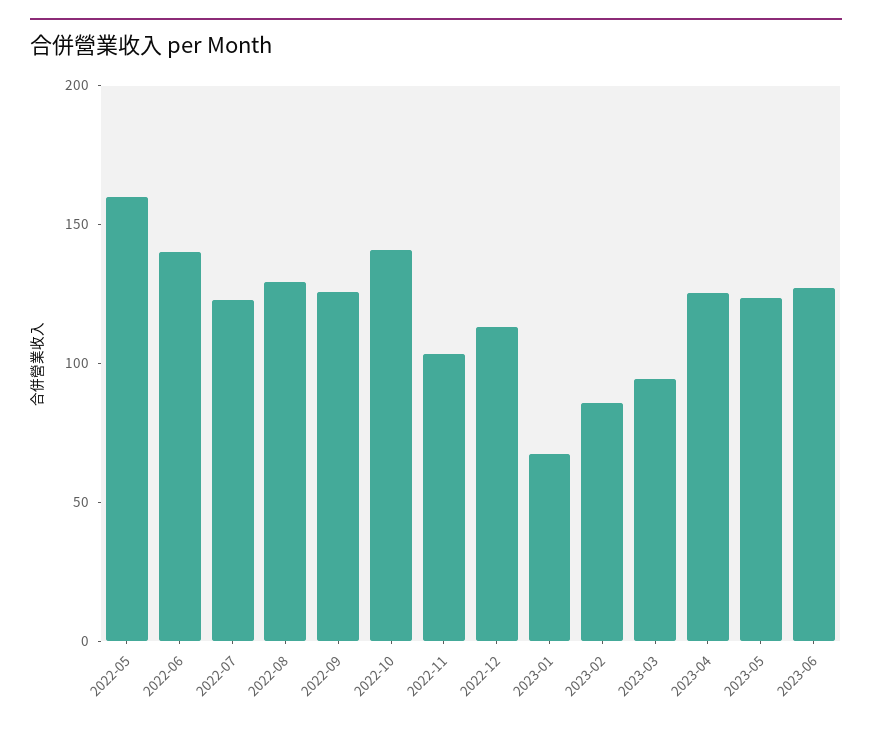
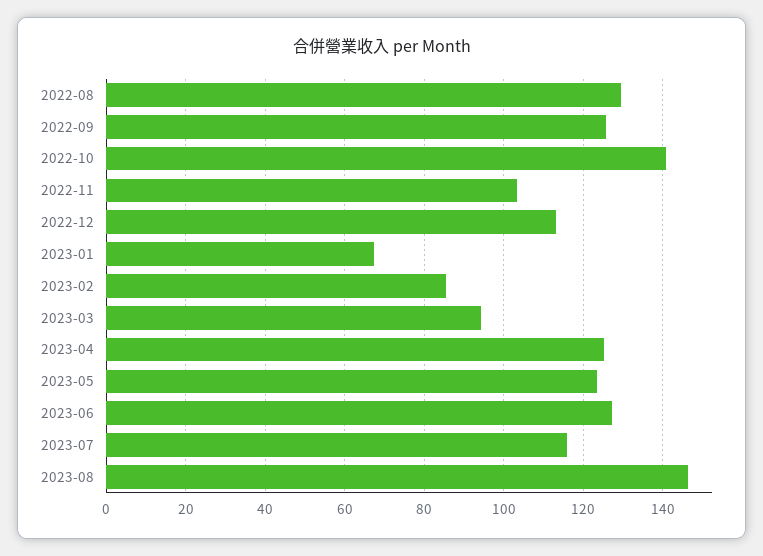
2022-05: 160 -> none
2022-06: 140 -> none
2022-07: 120 -> none
2023-07: none -> 116
2023-08: none -> 146

